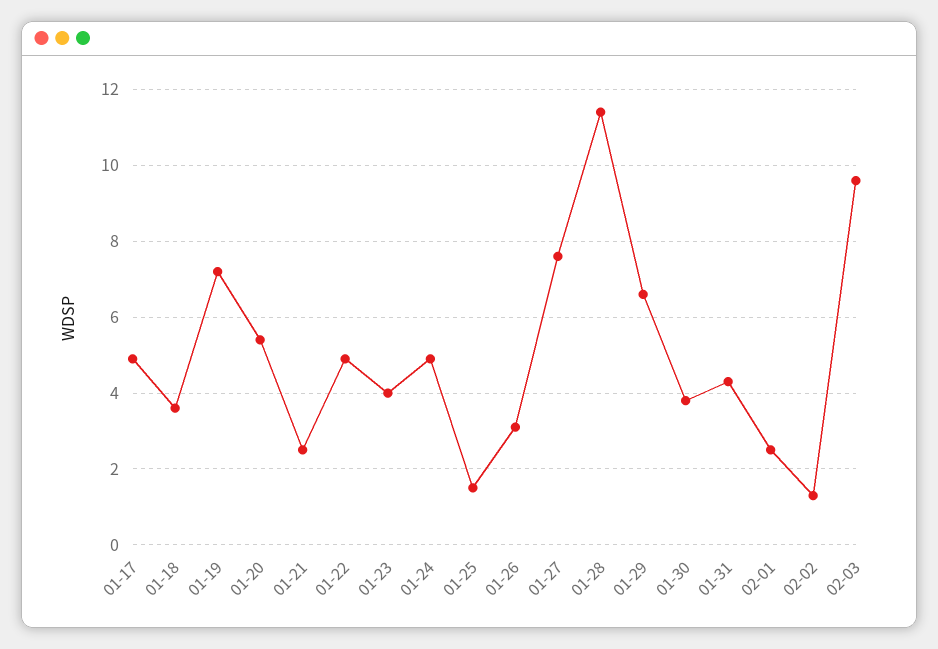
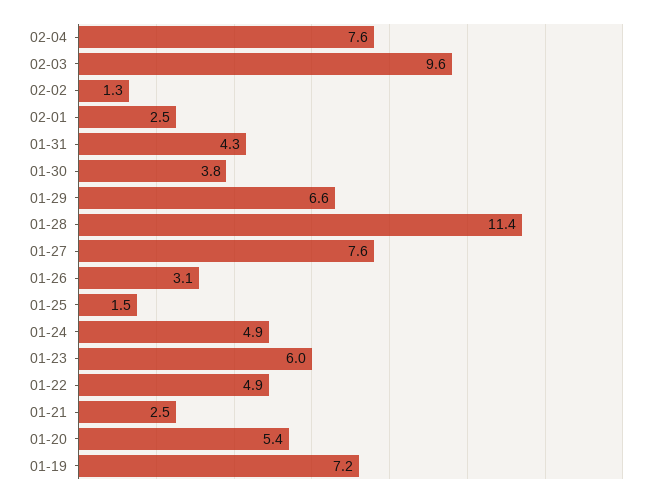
01-17: 5 -> none
01-18: 3.5 -> none
01-23: 4 -> 6
02-04: none -> 7.6

